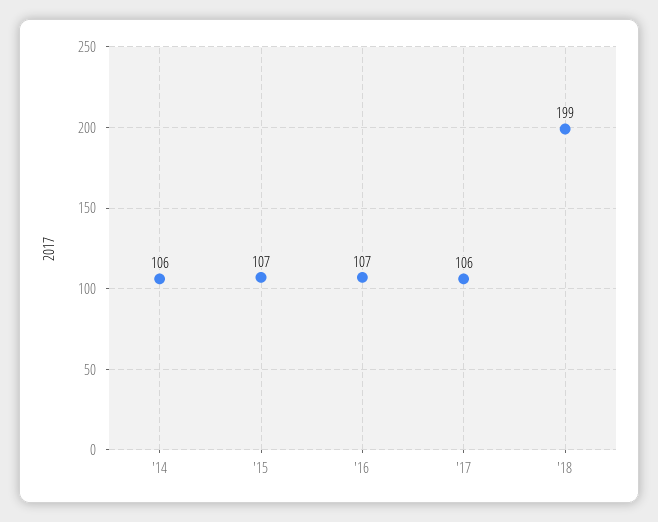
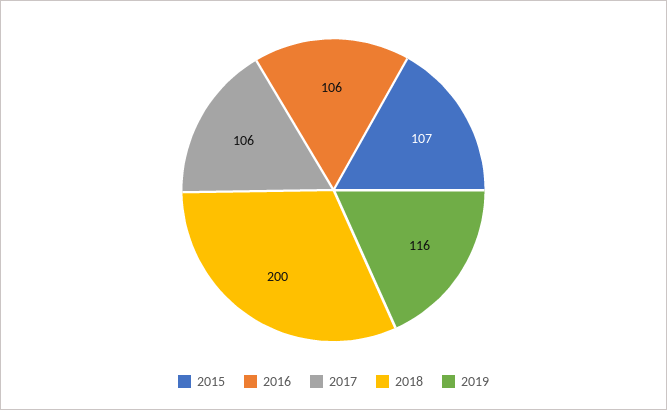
'14: 106 -> none
'16: 107 -> 106
'18: 199 -> 200
2019: none -> 116

